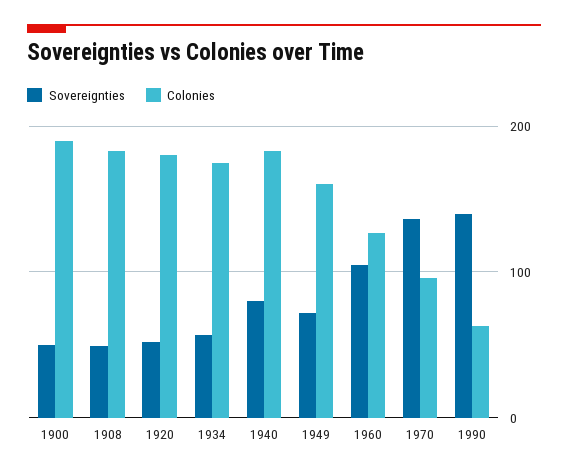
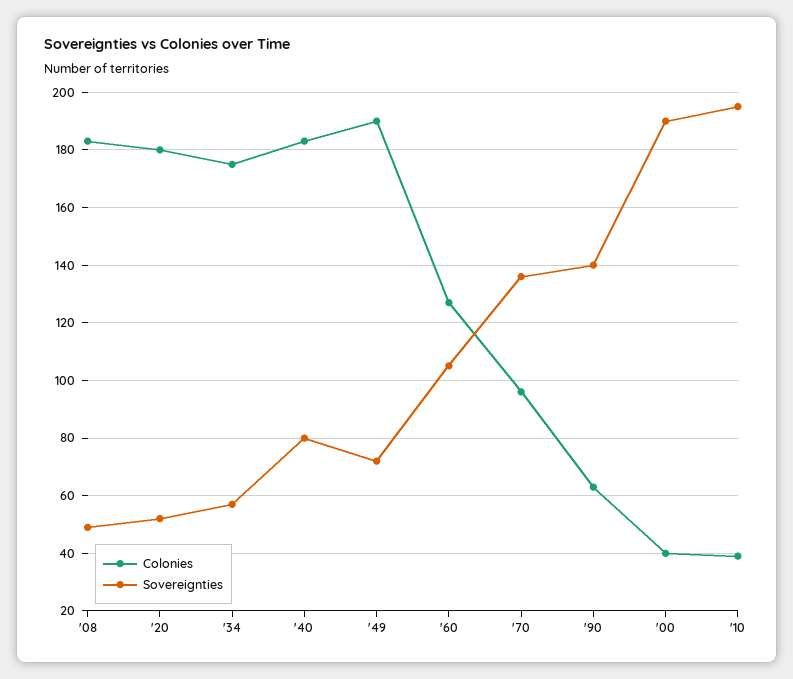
Sovereignties, 1900: 50 -> none
Colonies, 1900: 190 -> none
Colonies, 1949: 160 -> 190
Colonies, '00: none -> 40
Sovereignties, '00: none -> 190
Colonies, '10: none -> 40
Sovereignties, '10: none -> 195

